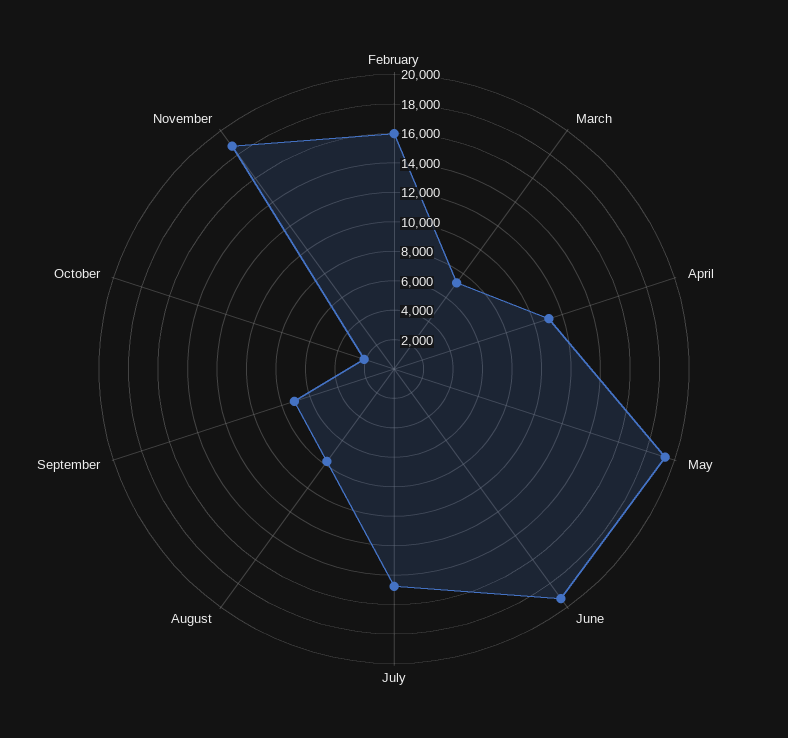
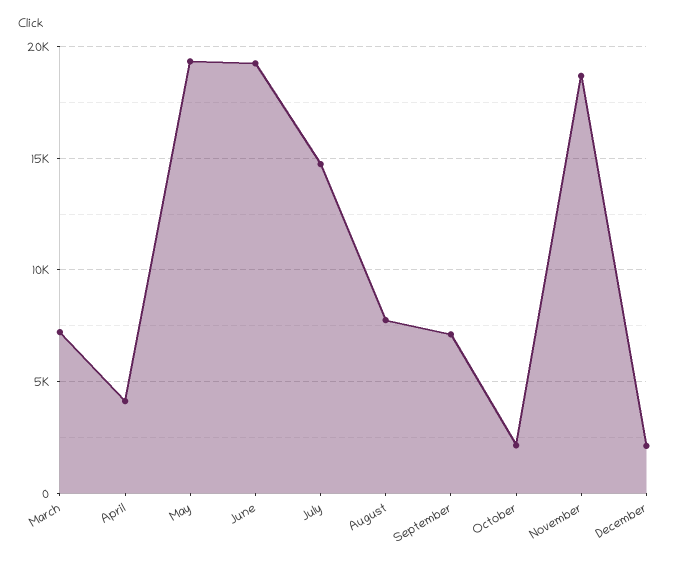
February: 16000 -> none
April: 11000 -> 4000
December: none -> 2000

